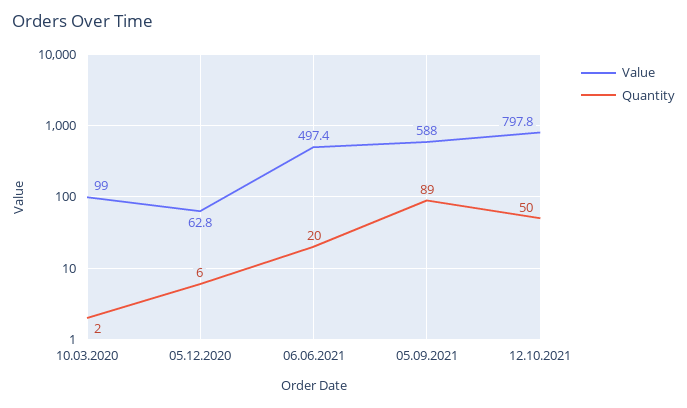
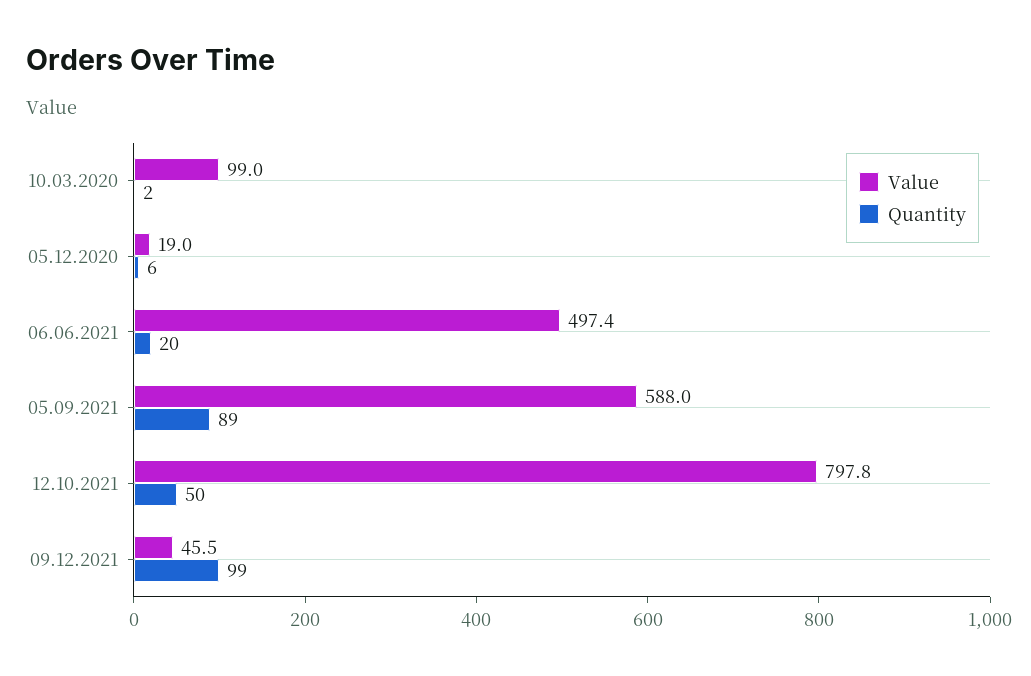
Value, 05.12.2020: 62.8 -> 19
Value, 09.12.2021: none -> 45.5
Quantity, 09.12.2021: none -> 99

